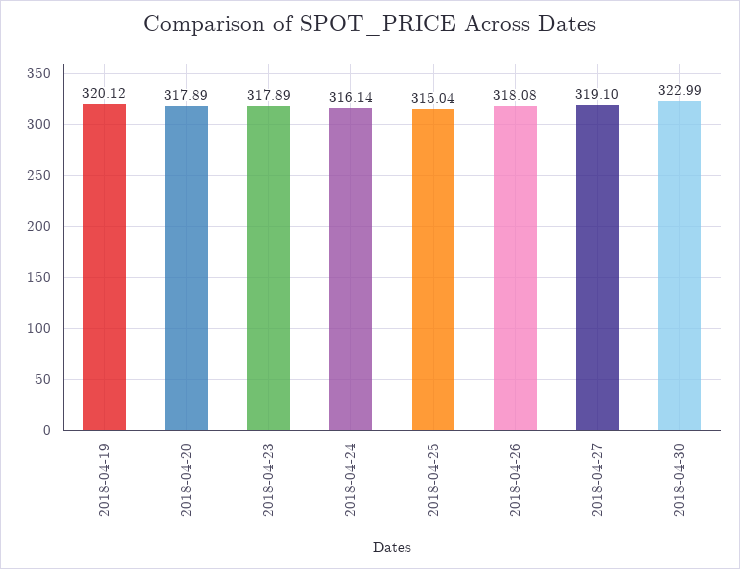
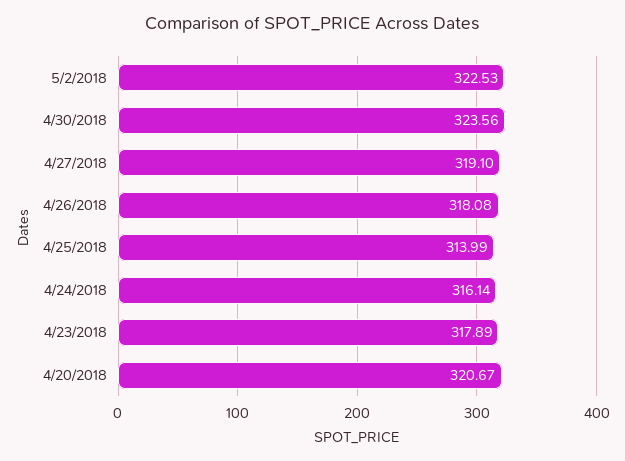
2018-04-19: 320.12 -> none
2018-04-20: 317.89 -> 320.67
2018-04-25: 315.04 -> 313.99
2018-04-30: 322.99 -> 323.56
5/2/2018: none -> 322.53

